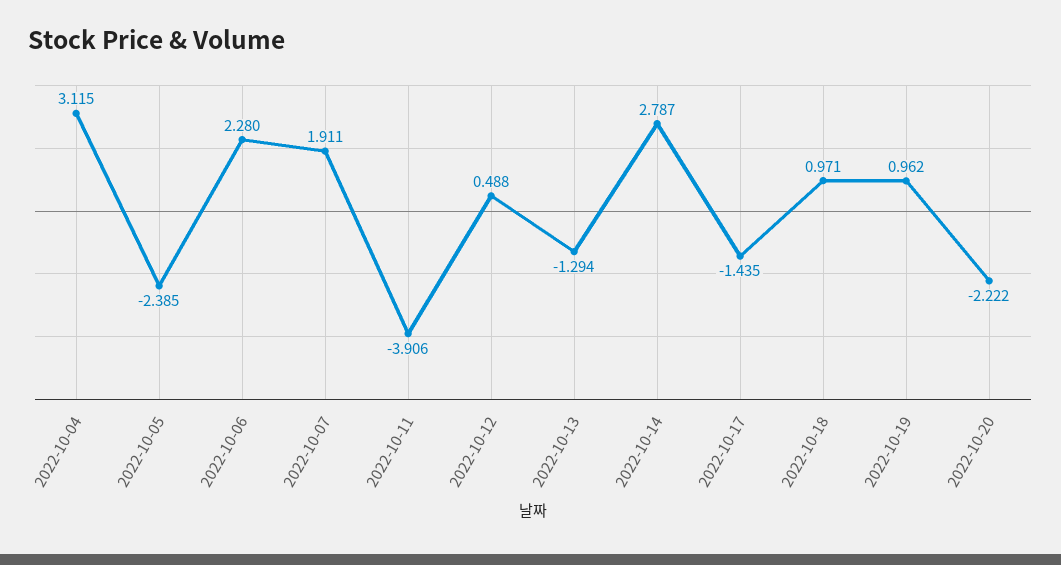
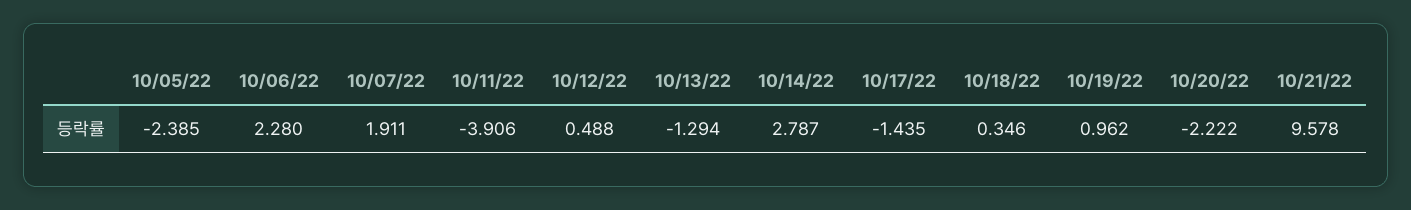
2022-10-04: 3.115 -> none
2022-10-18: 0.971 -> 0.346
10/21/22: none -> 9.578

